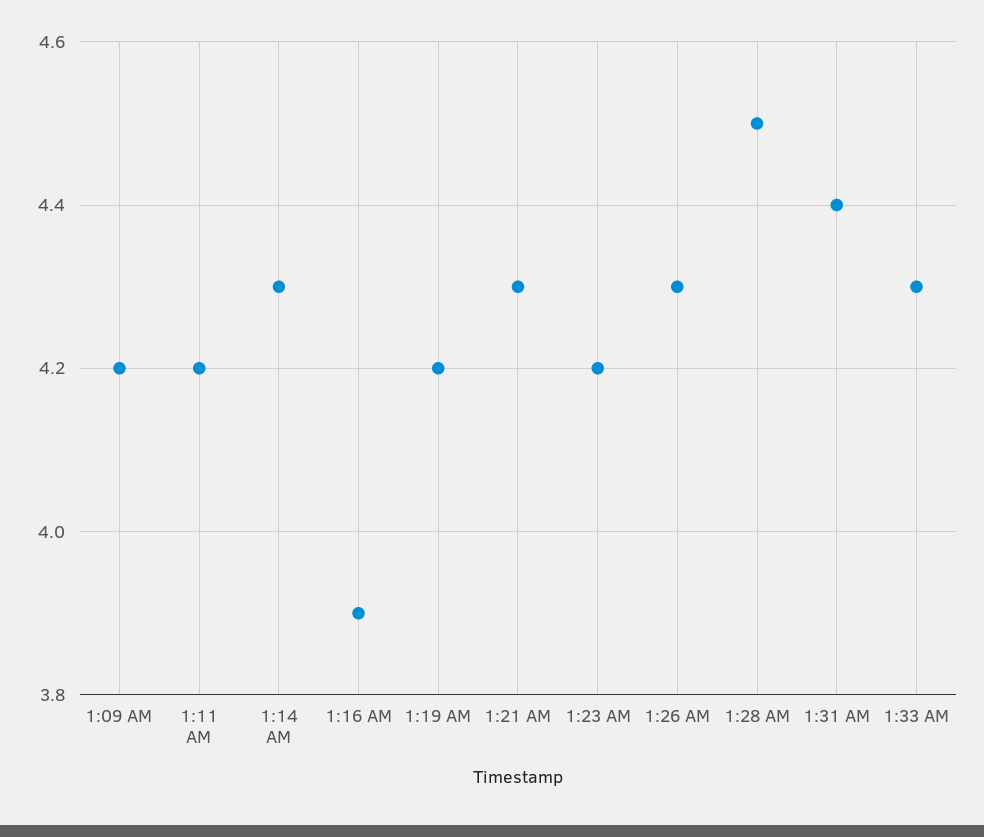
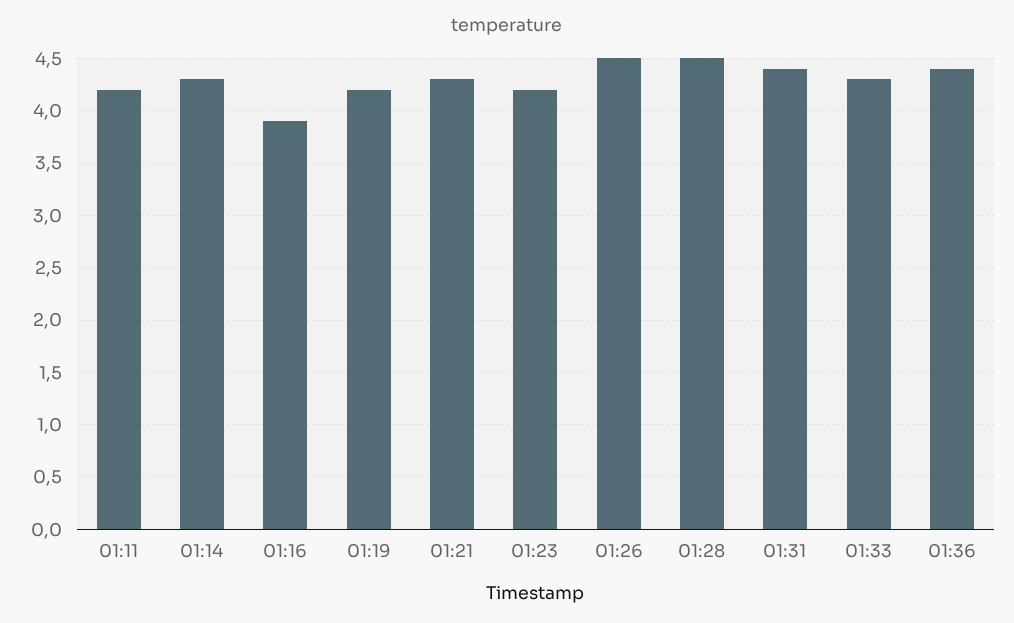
1:09 AM: 4.2 -> none
1:26 AM: 4.3 -> 4.5
01:36: none -> 4.4

